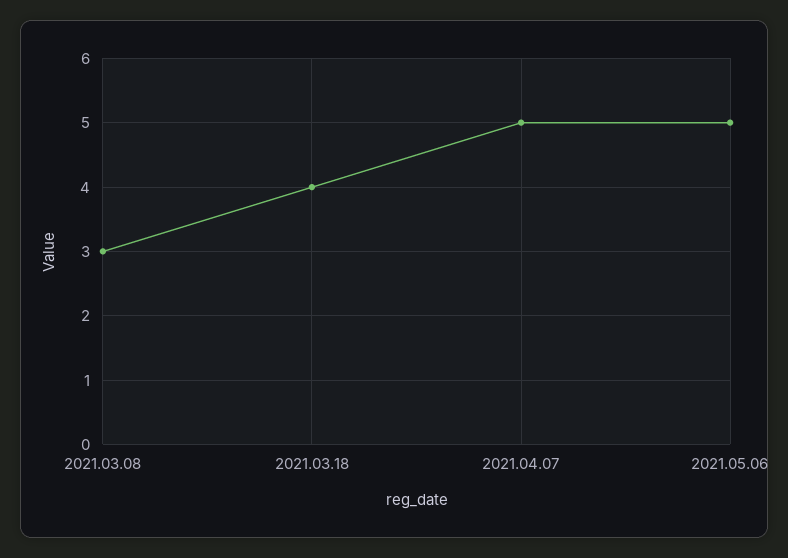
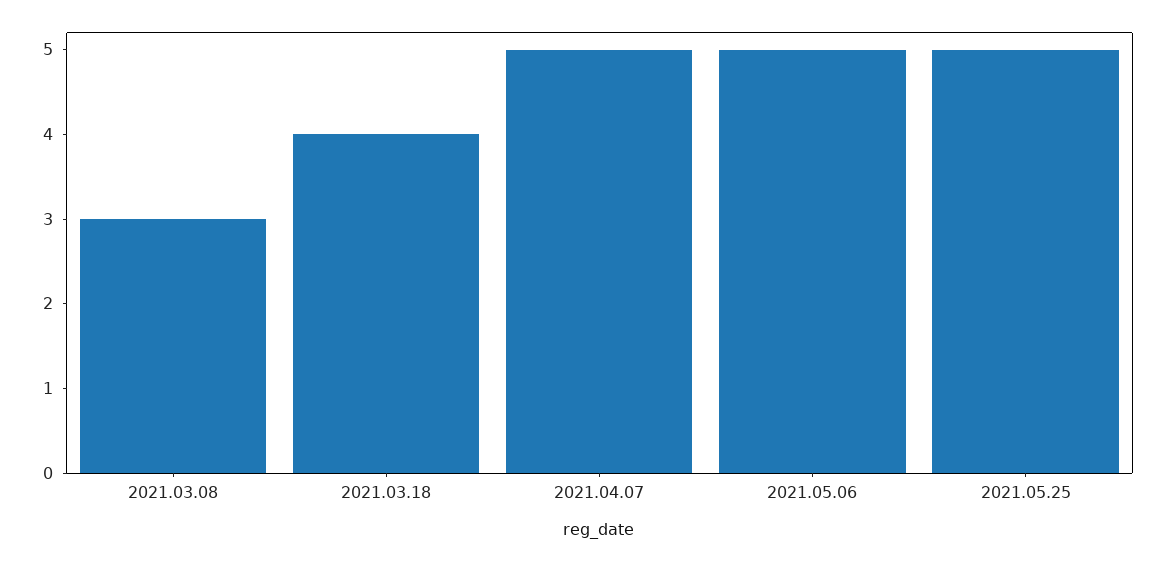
2021.05.25: none -> 5

